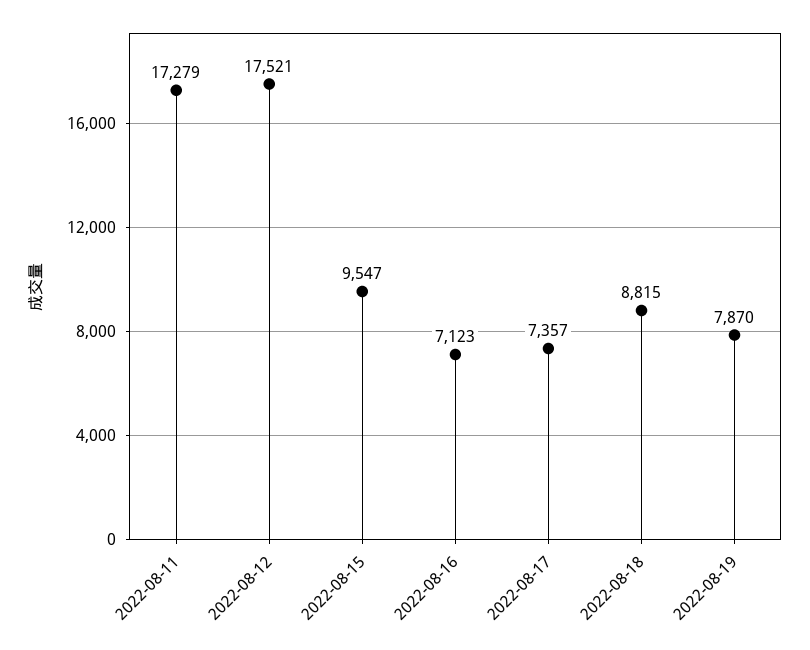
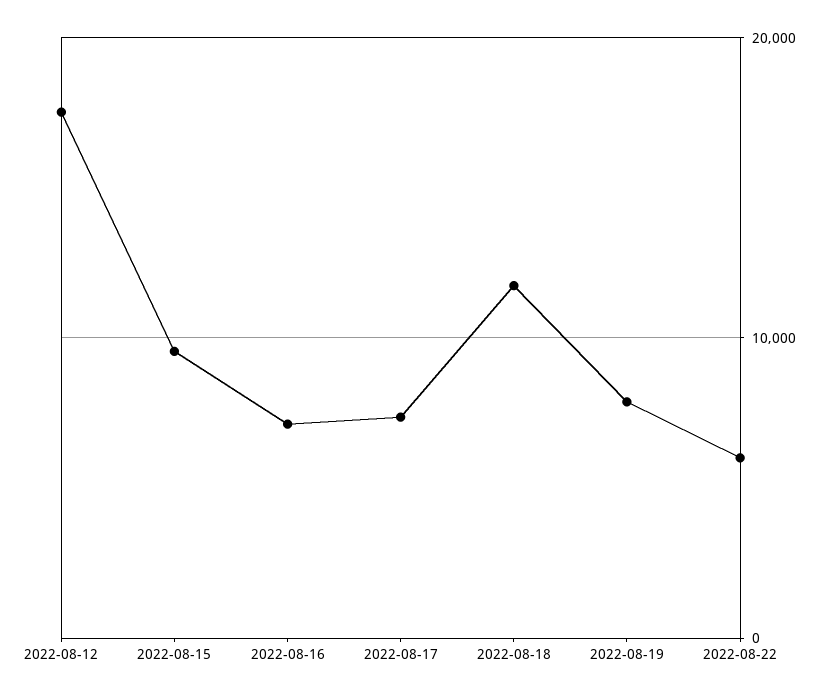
2022-08-11: 17279 -> none
2022-08-18: 8815 -> 12000
2022-08-22: none -> 6000

